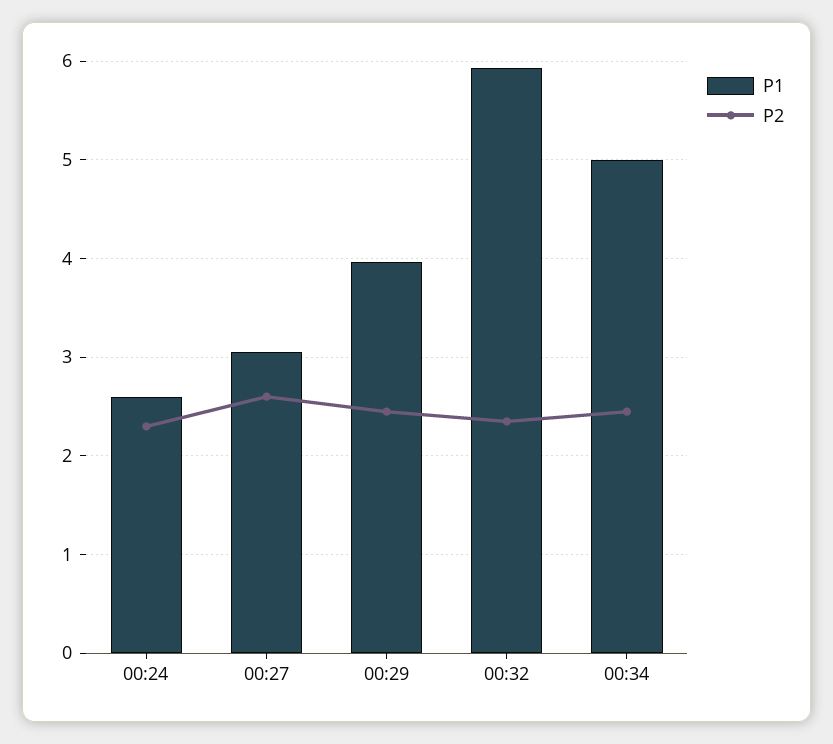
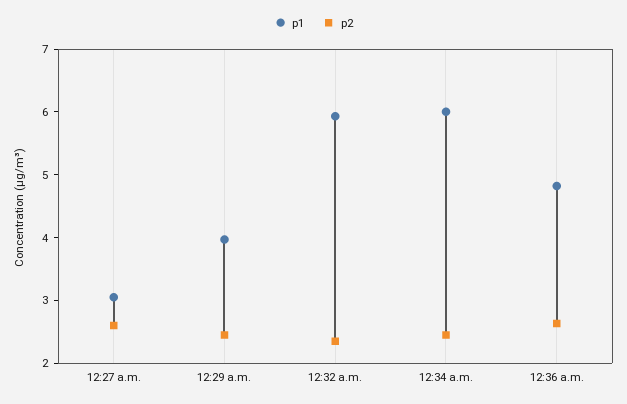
P1, 00:24: 2.6 -> none
P2, 00:24: 2.3 -> none
P1, 00:34: 5 -> 6
P1, 12:36 a.m.: none -> 4.8
P2, 12:36 a.m.: none -> 2.6

